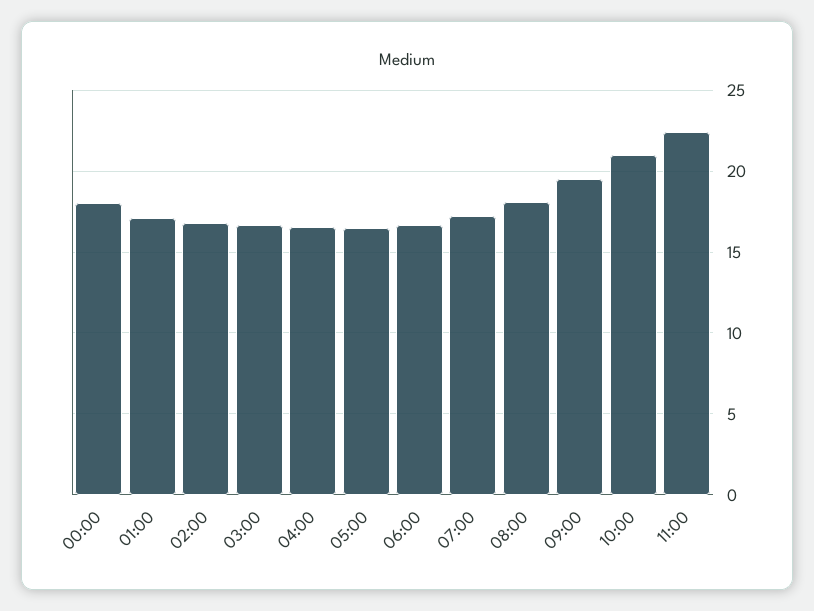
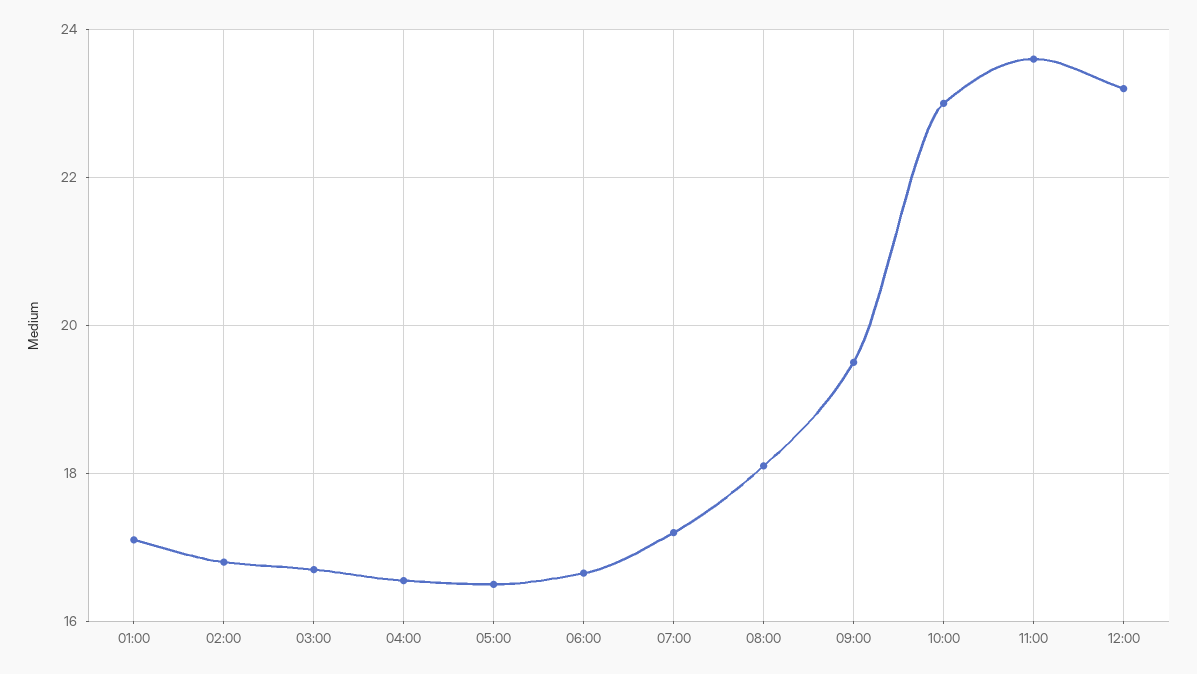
00:00: 18 -> none
10:00: 21 -> 23
11:00: 22.5 -> 23.6
12:00: none -> 23.2

